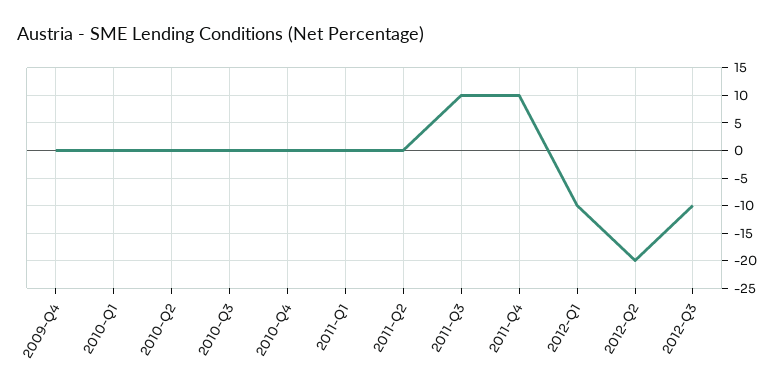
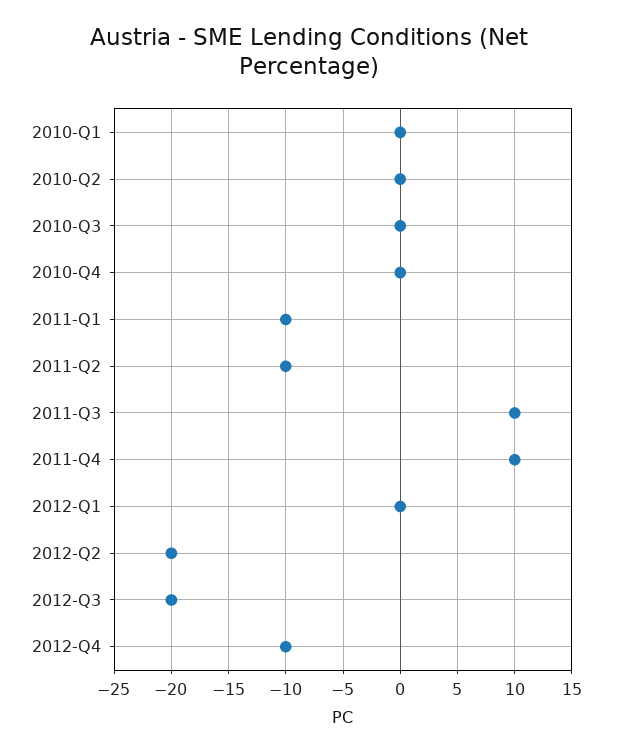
2009-Q4: 0 -> none
2011-Q1: 0 -> -10
2011-Q2: 0 -> -10
2012-Q1: -10 -> 0
2012-Q3: -10 -> -20
2012-Q4: none -> -10

